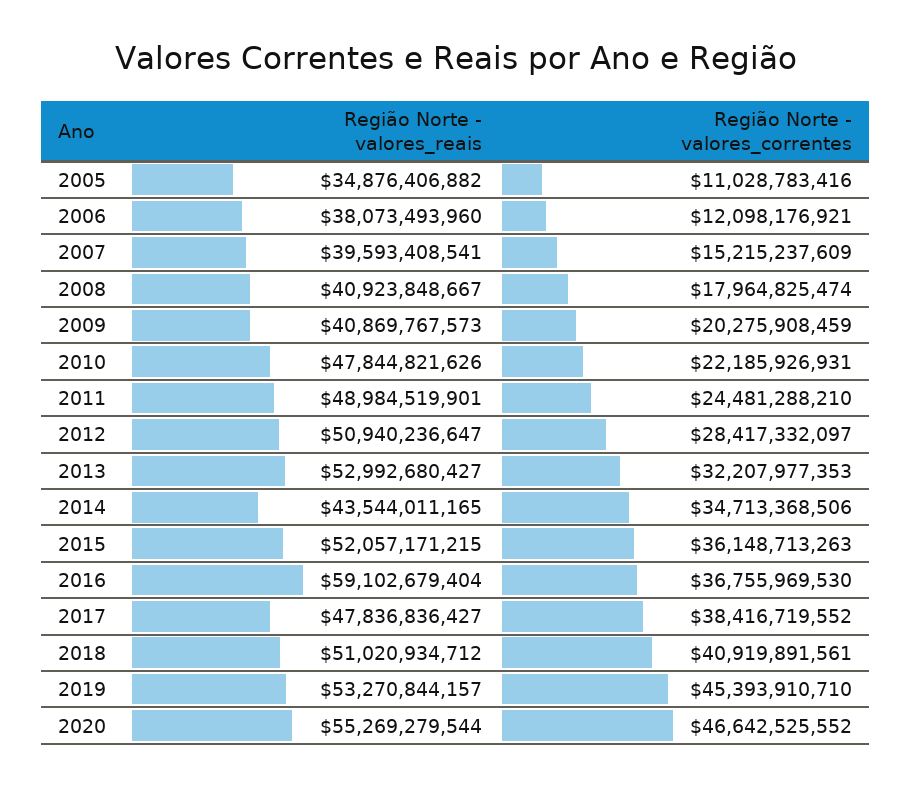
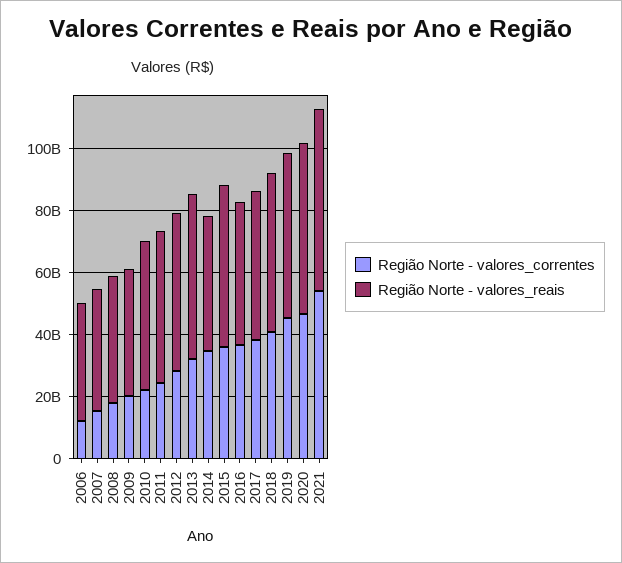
Região Norte - valores_reais, 2005: 34876406882 -> none
Região Norte - valores_correntes, 2005: 11028783416 -> none
Região Norte - valores_reais, 2016: 59102679404 -> 45000000000
Região Norte - valores_correntes, 2021: none -> 55000000000
Região Norte - valores_reais, 2021: none -> 60000000000

